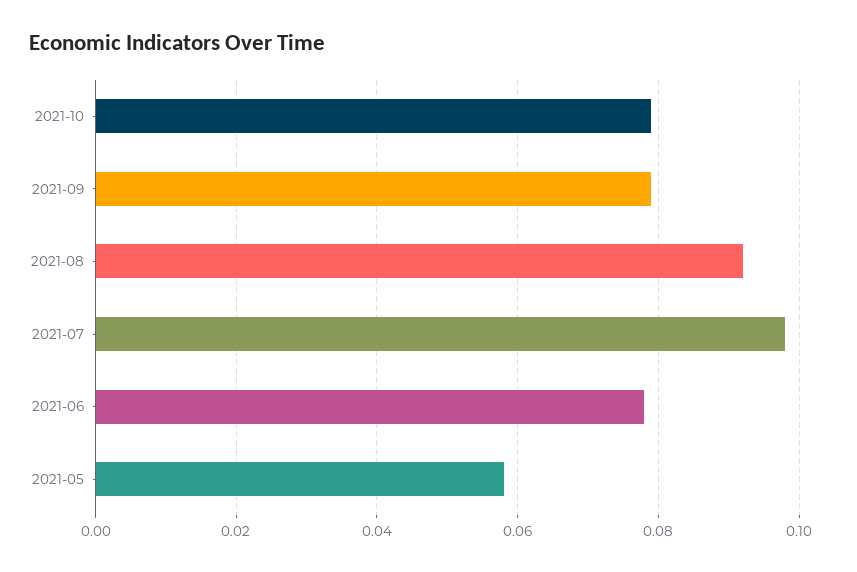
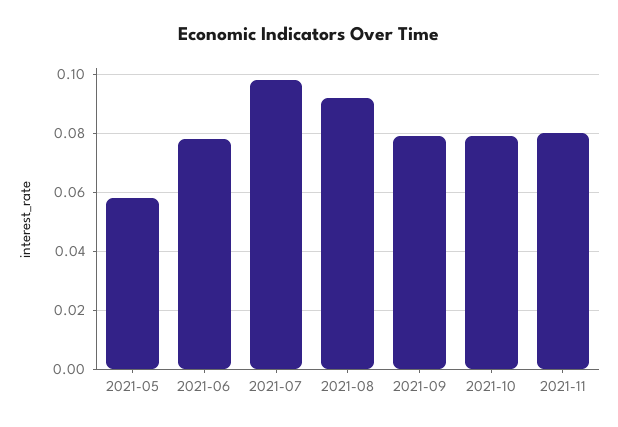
2021-11: none -> 0.08

